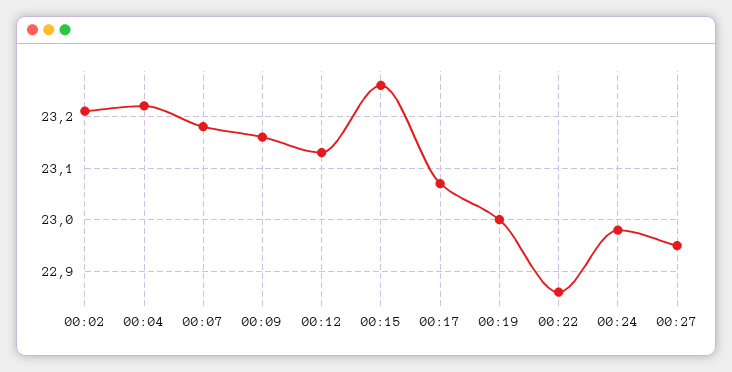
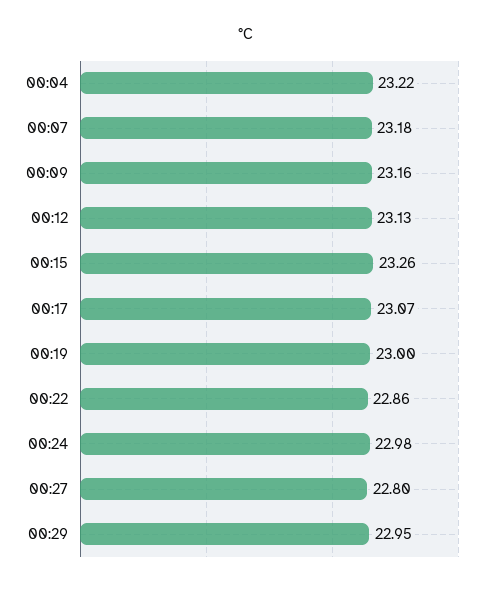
00:02: 23.2 -> none
00:27: 22.95 -> 22.8
00:29: none -> 22.95

